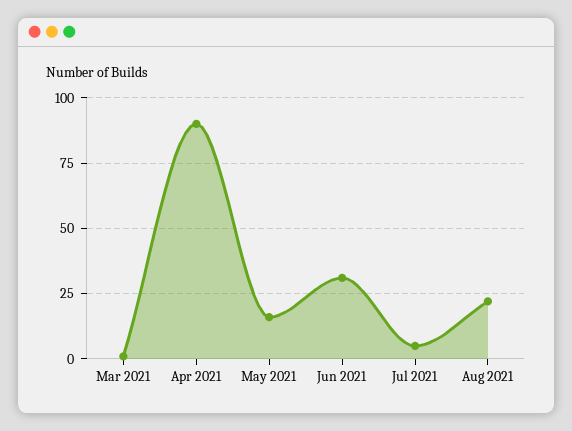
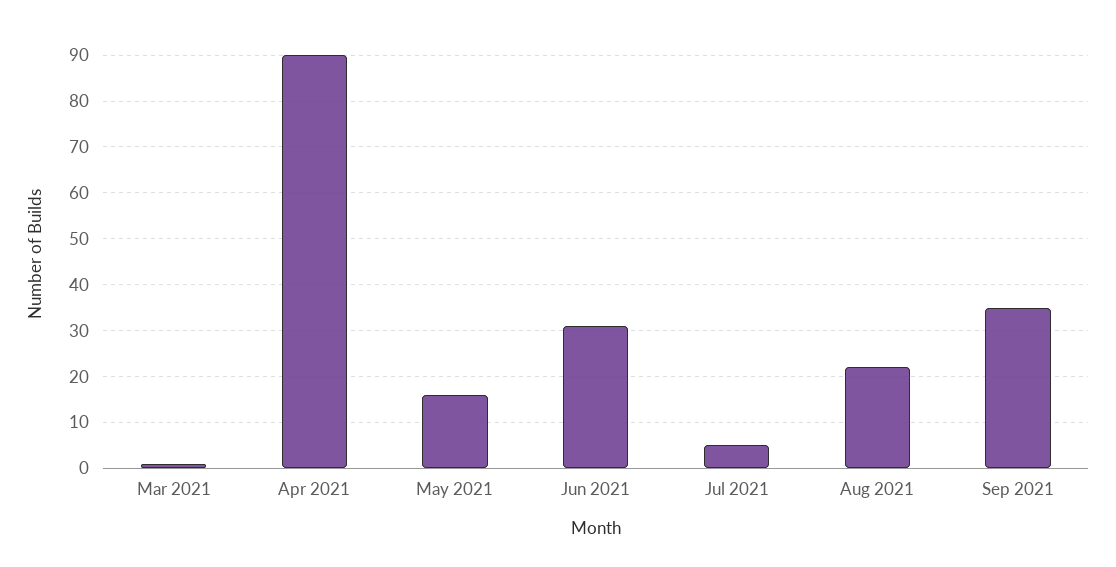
Sep 2021: none -> 35

